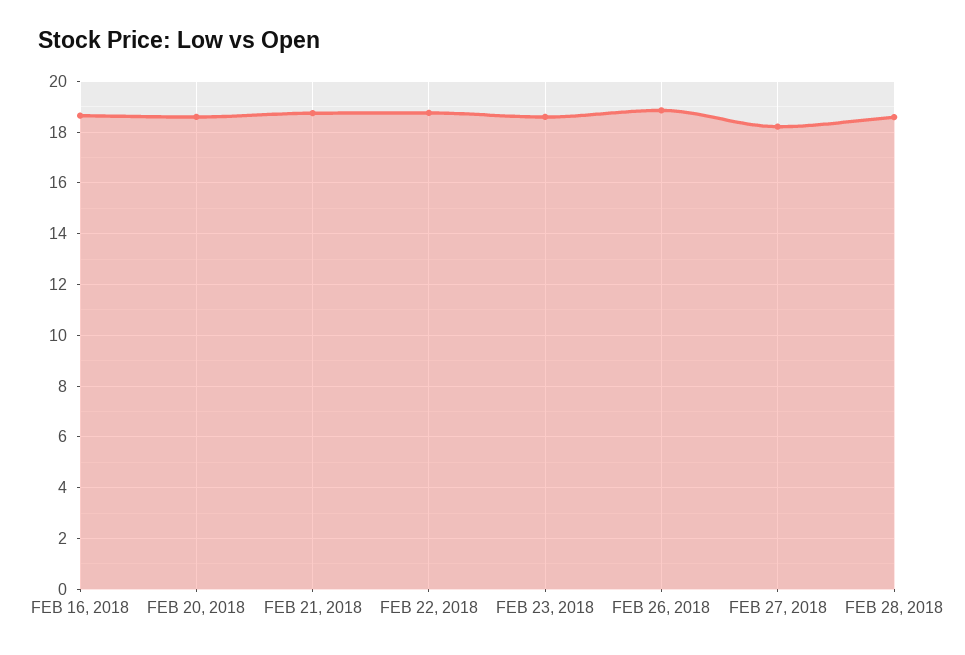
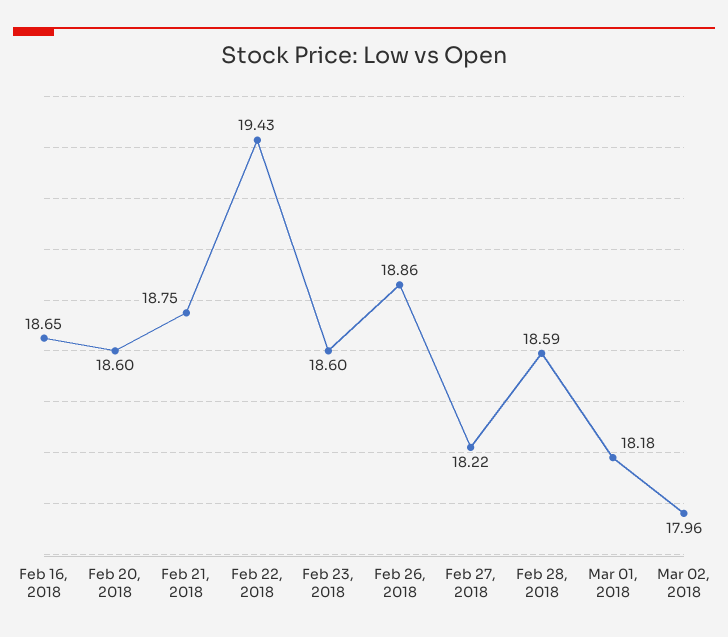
FEB 22, 2018: 18.75 -> 19.43
Mar 01, 2018: none -> 18.18
Mar 02, 2018: none -> 17.96

